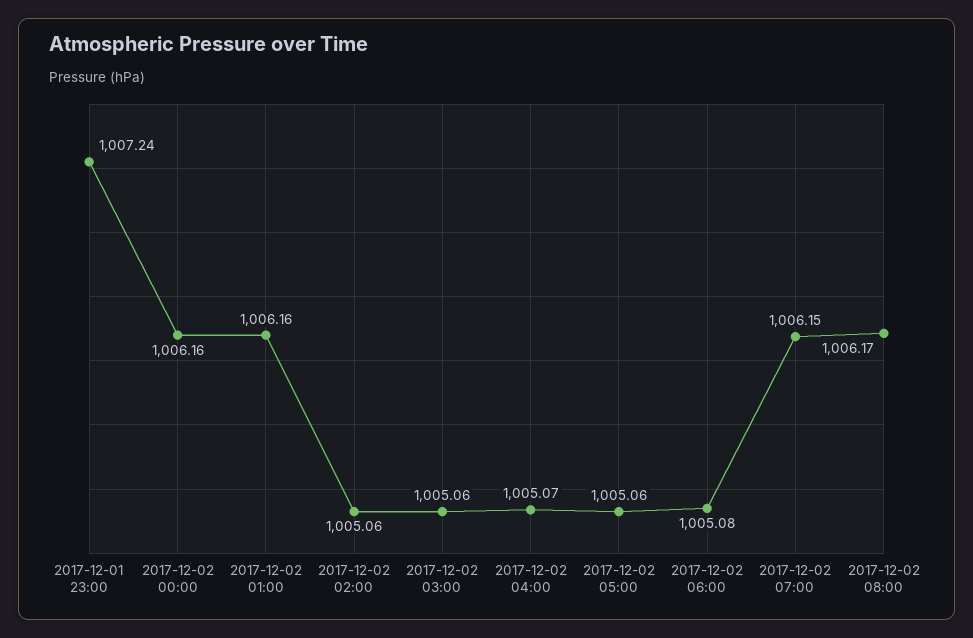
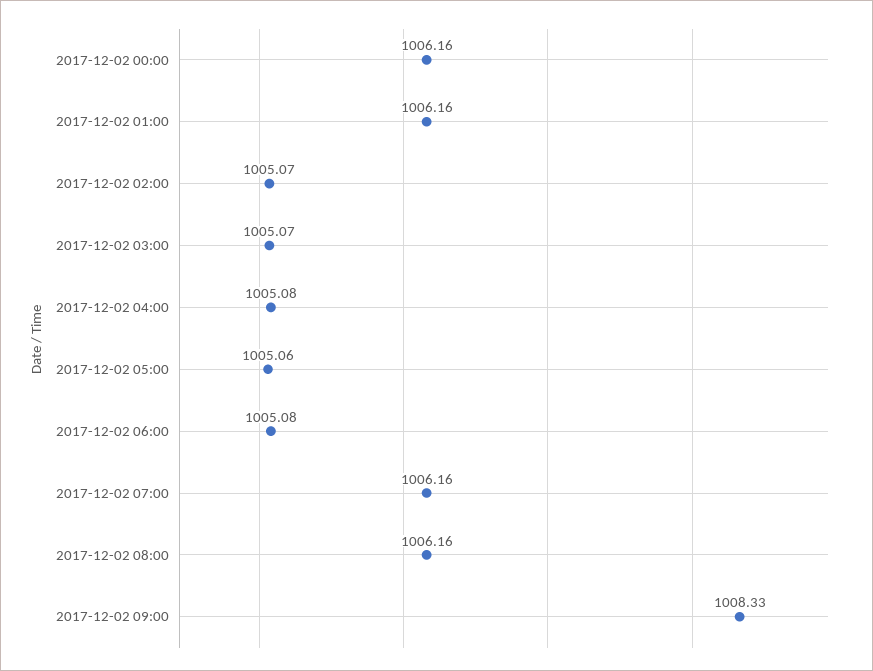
2017-12-01 23:00: 1007.24 -> none
2017-12-02 02:00: 1005.06 -> 1005.07
2017-12-02 03:00: 1005.06 -> 1005.07
2017-12-02 04:00: 1005.07 -> 1005.08
2017-12-02 07:00: 1006.15 -> 1006.16
2017-12-02 08:00: 1006.17 -> 1006.16
2017-12-02 09:00: none -> 1008.33

